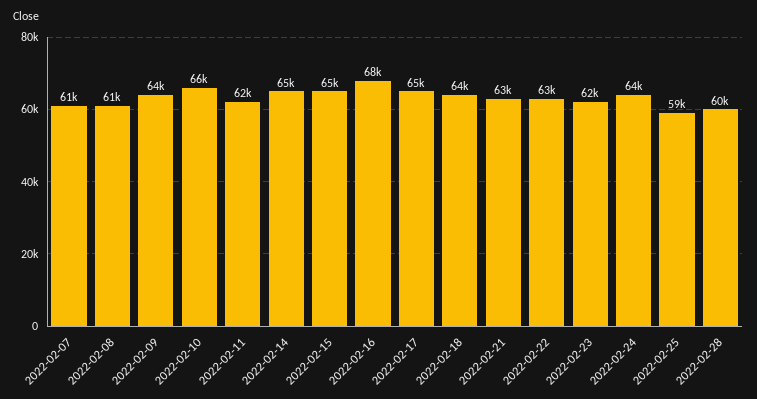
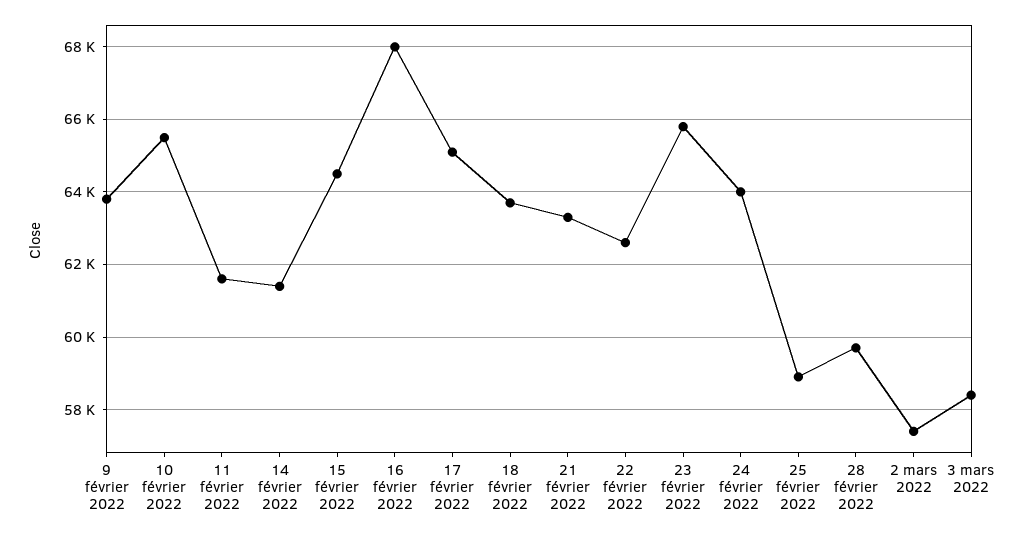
2022-02-07: 61000 -> none
2022-02-08: 61000 -> none
2022-02-14: 65000 -> 61400
2022-02-23: 62000 -> 65800
2 mars 2022: none -> 57400
3 mars 2022: none -> 58400

